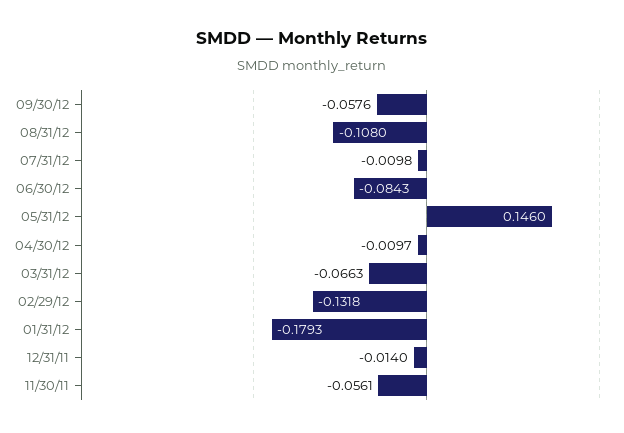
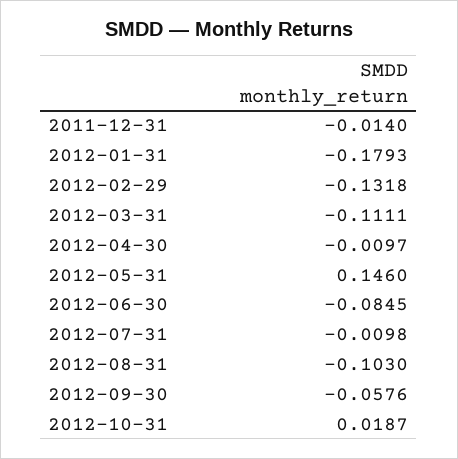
08/31/12: -0.108 -> -0.103
06/30/12: -0.0843 -> -0.0845
03/31/12: -0.0663 -> -0.1111
11/30/11: -0.0561 -> none
2012-10-31: none -> 0.0187

